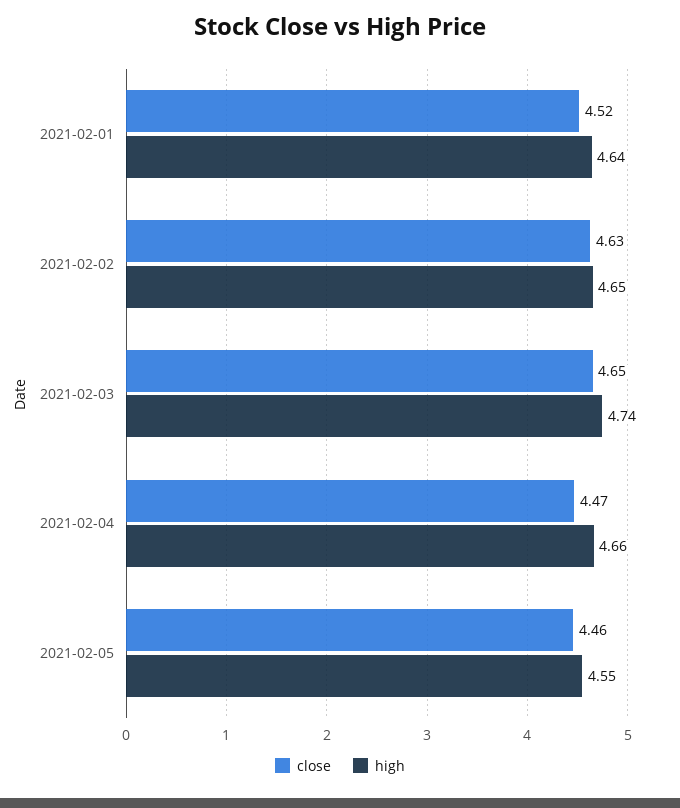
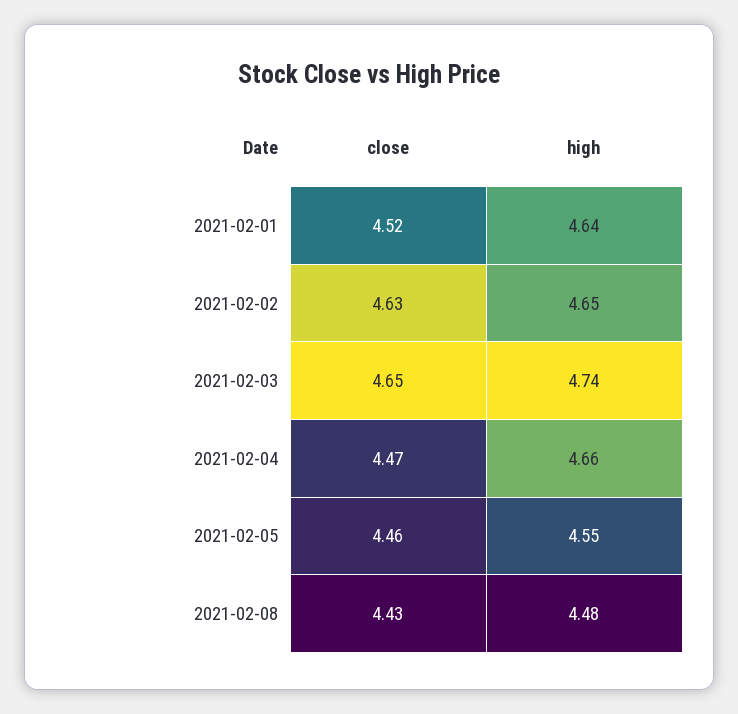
close, 2021-02-08: none -> 4.43
high, 2021-02-08: none -> 4.48

